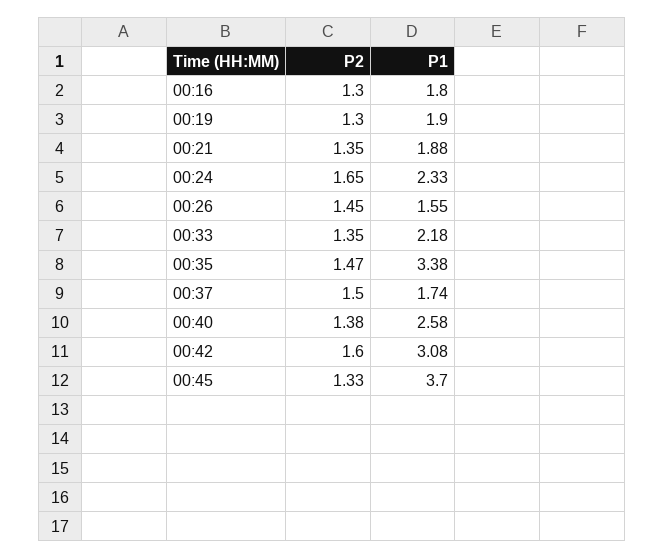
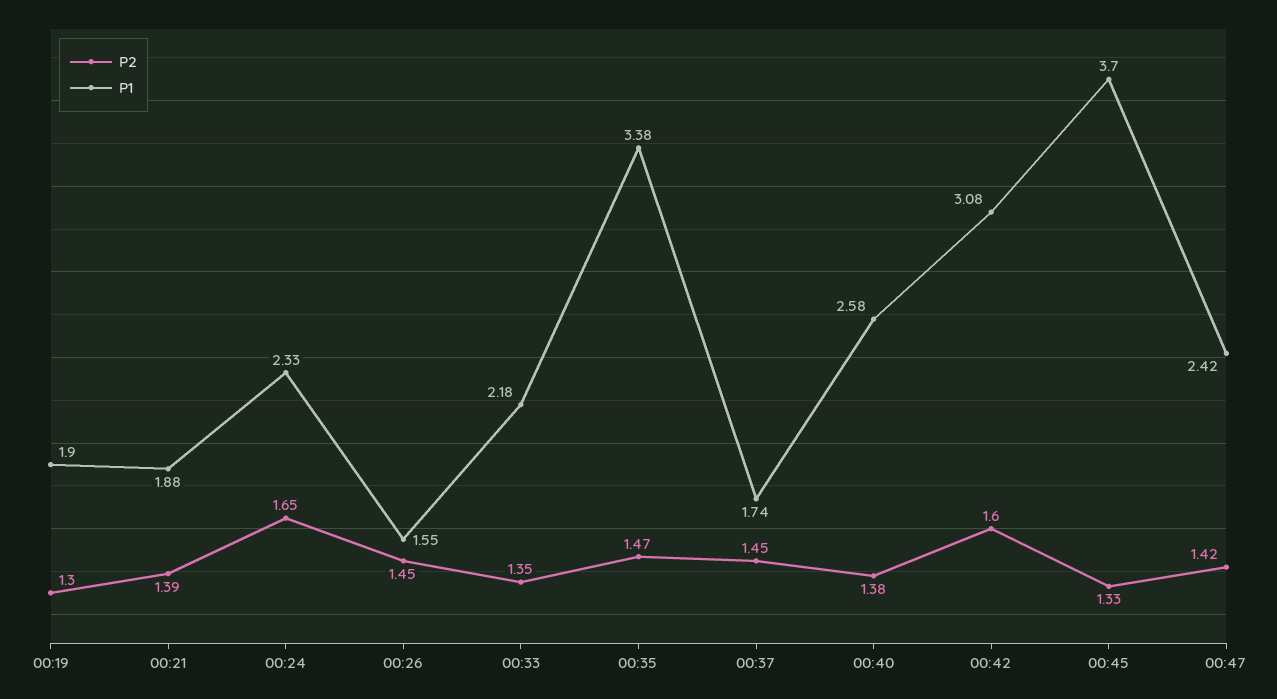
P2, 00:16: 1.3 -> none
P1, 00:16: 1.8 -> none
P2, 00:21: 1.35 -> 1.39
P2, 00:37: 1.5 -> 1.45
P2, 00:47: none -> 1.42
P1, 00:47: none -> 2.42

